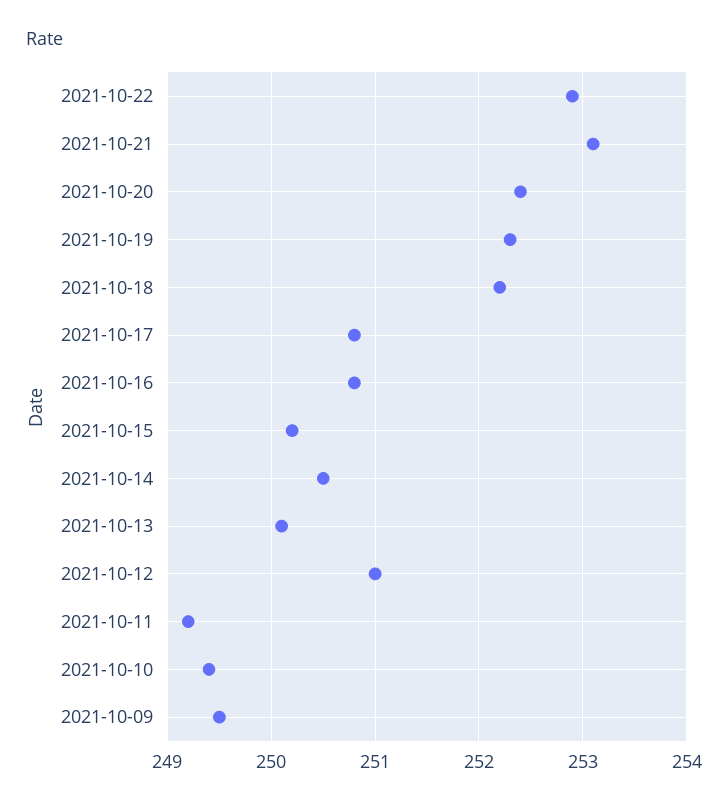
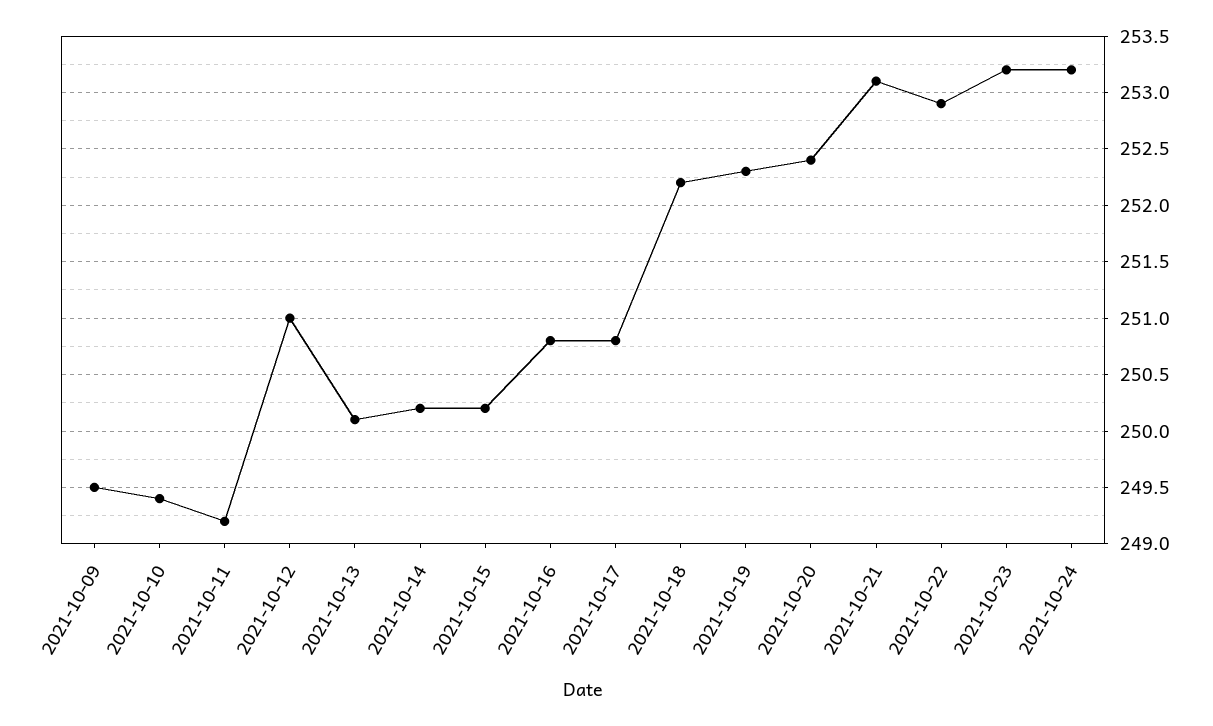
2021-10-14: 250.5 -> 250.2
2021-10-23: none -> 253.2
2021-10-24: none -> 253.2

